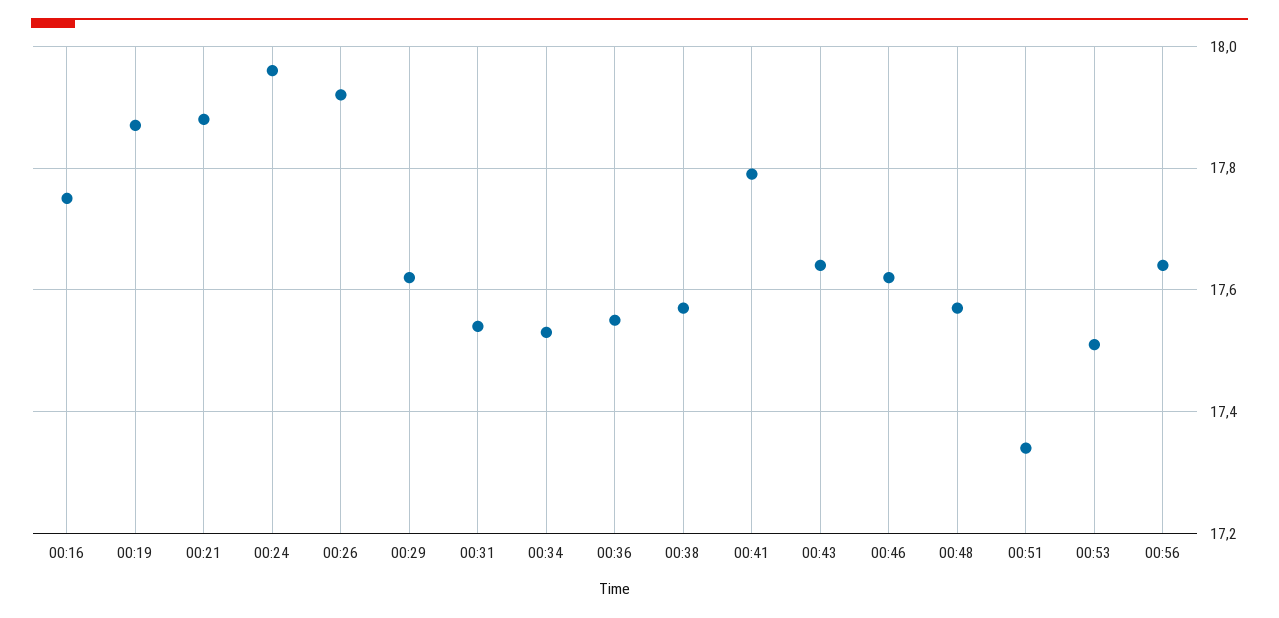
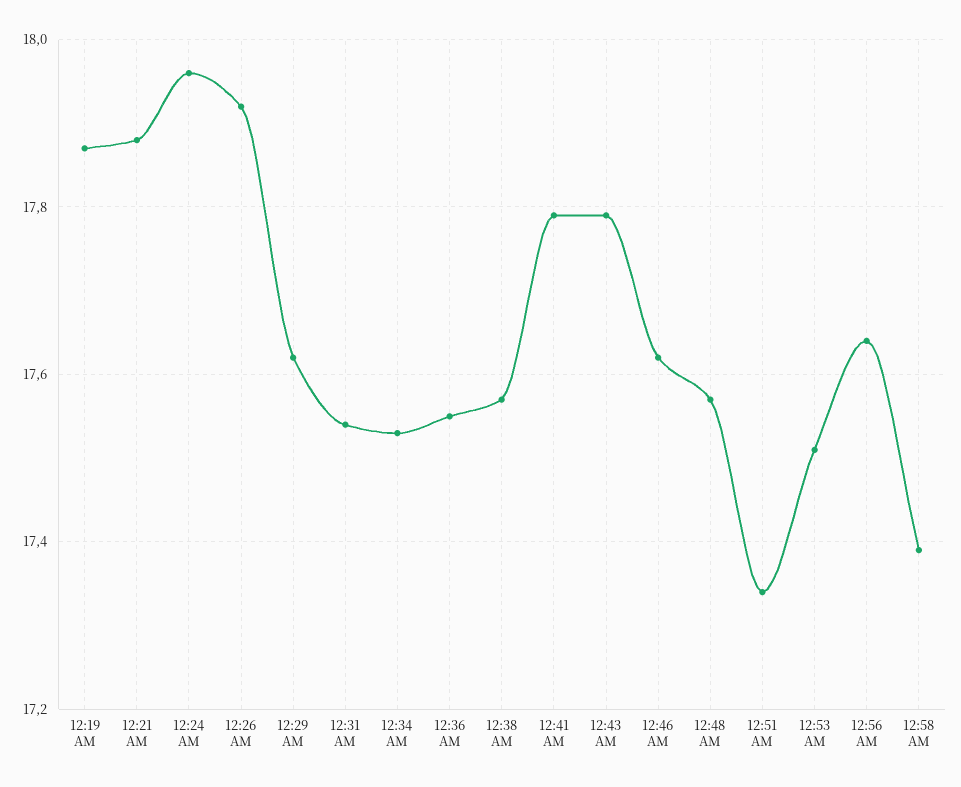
00:16: 17.75 -> none
00:43: 17.65 -> 17.8
12:58 AM: none -> 17.4

